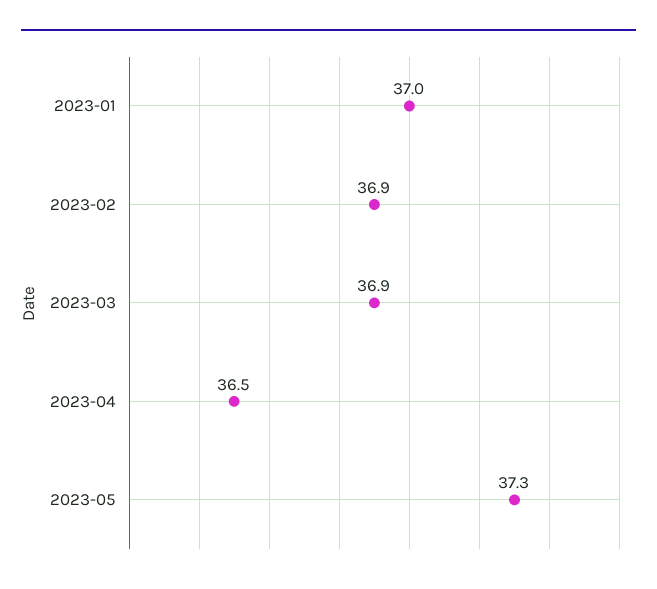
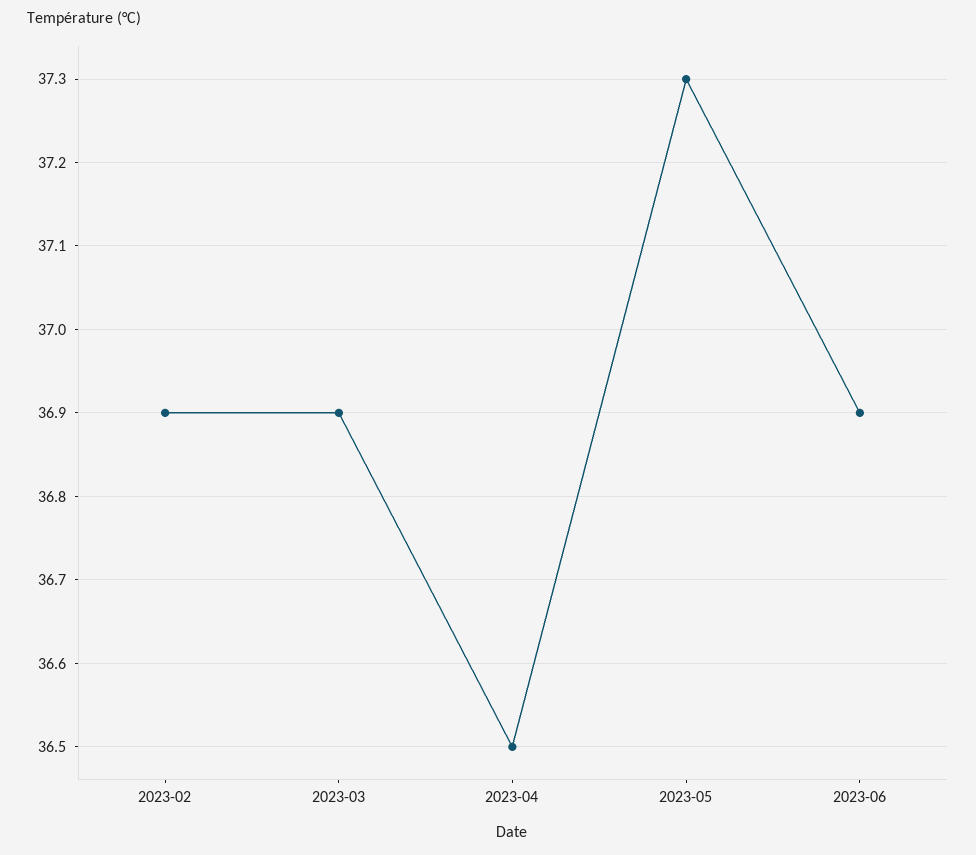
2023-01: 37 -> none
2023-06: none -> 36.9

